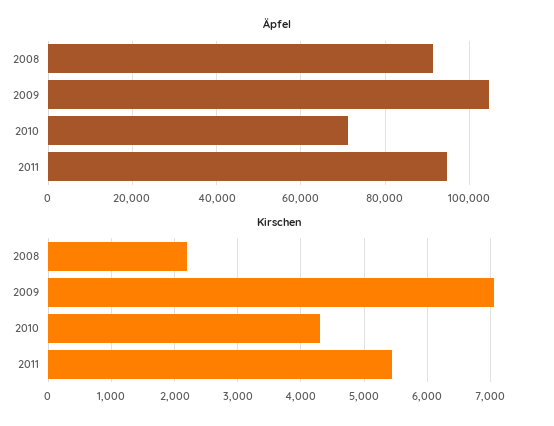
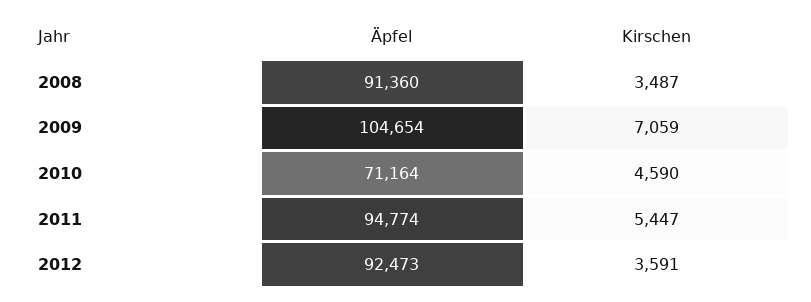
Kirschen, 2008: 2200 -> 3487
Kirschen, 2010: 4300 -> 4590
Äpfel, 2012: none -> 92473
Kirschen, 2012: none -> 3591

